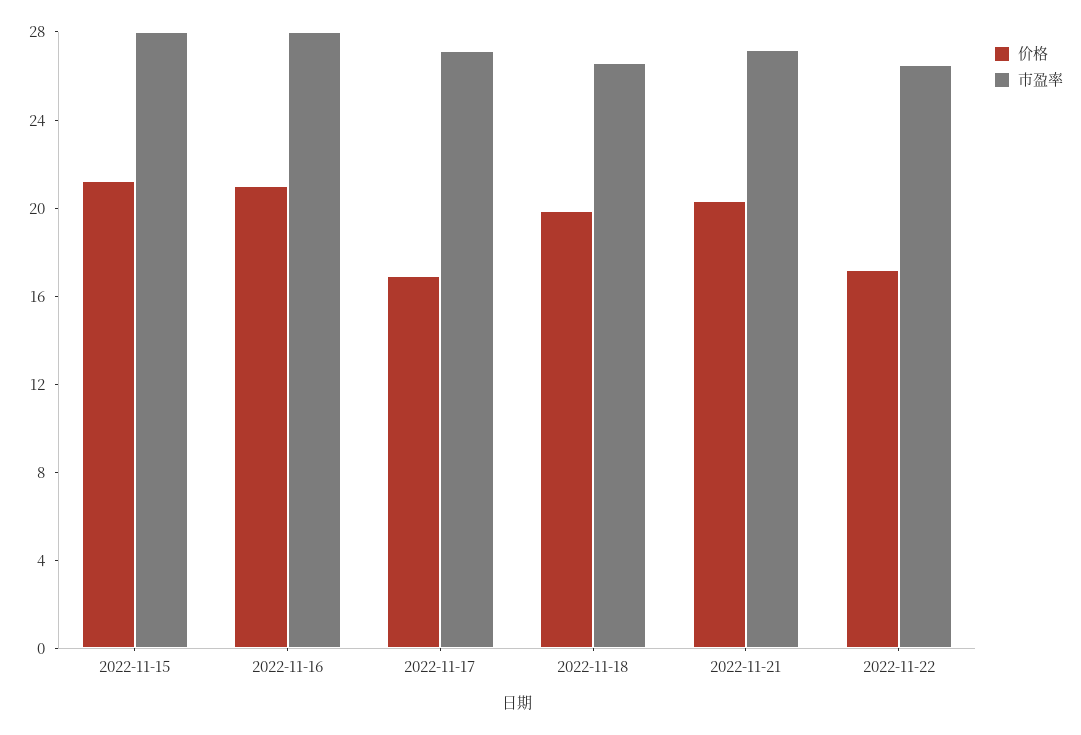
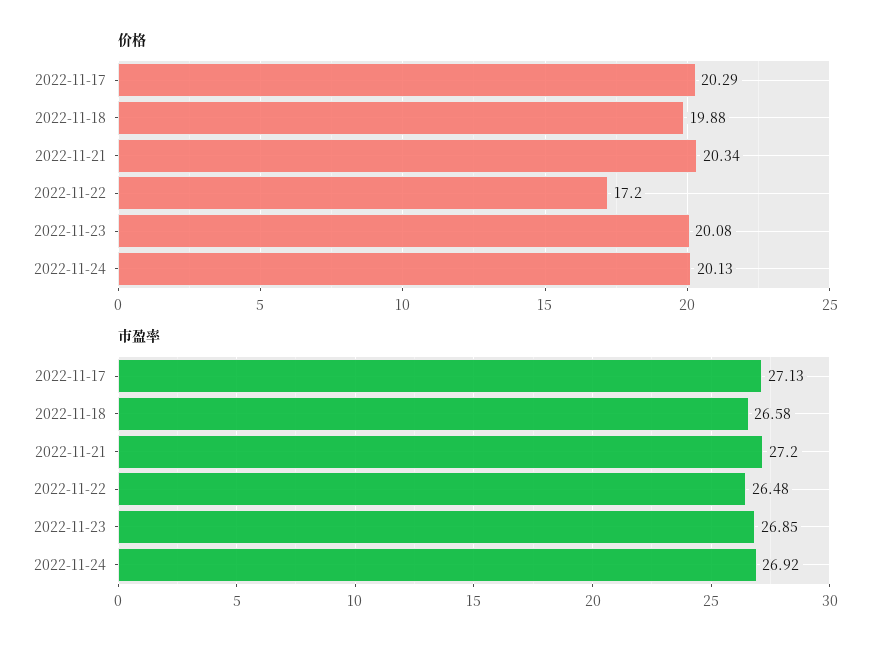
价格, 2022-11-15: 21 -> none
市盈率, 2022-11-15: 28 -> none
价格, 2022-11-16: 21 -> none
市盈率, 2022-11-16: 28 -> none
价格, 2022-11-17: 17 -> 20.29
价格, 2022-11-23: none -> 20.08
价格, 2022-11-24: none -> 20.13
市盈率, 2022-11-23: none -> 26.85
市盈率, 2022-11-24: none -> 26.92

